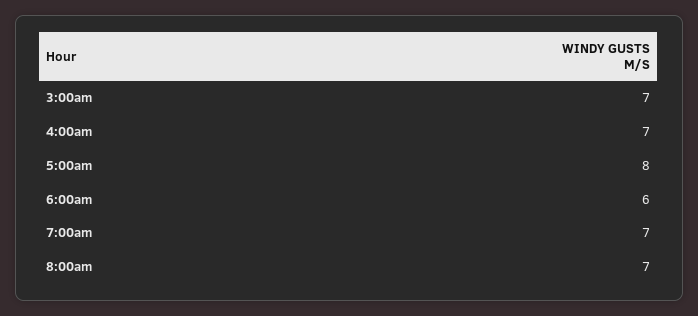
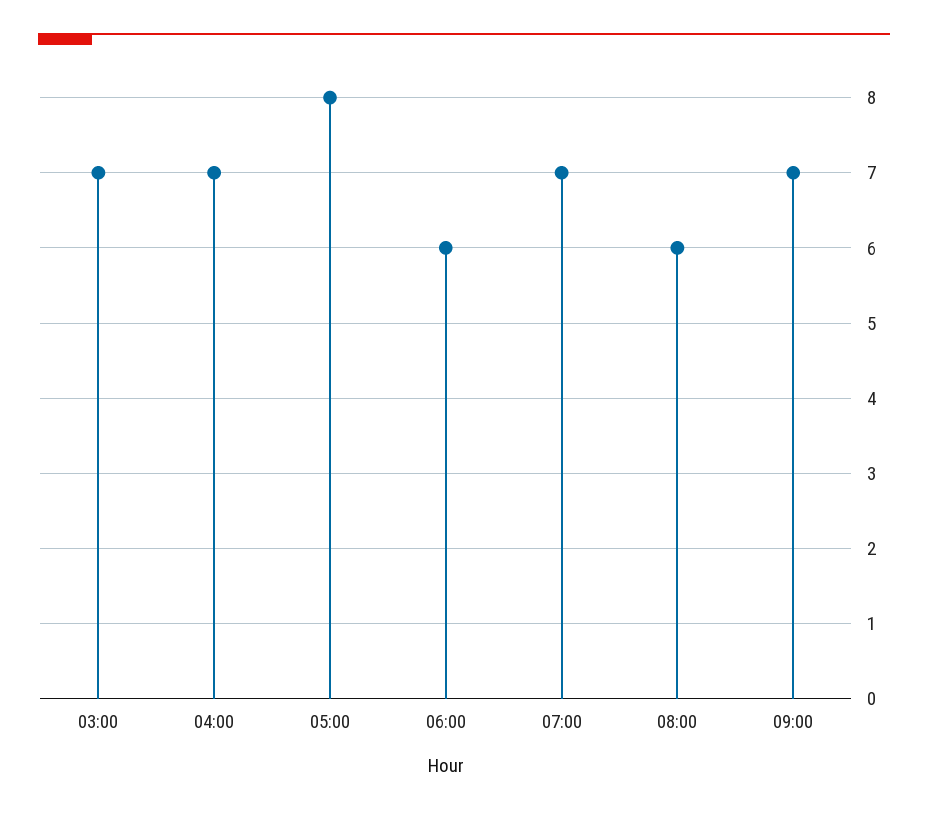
8:00am: 7 -> 6
09:00: none -> 7

